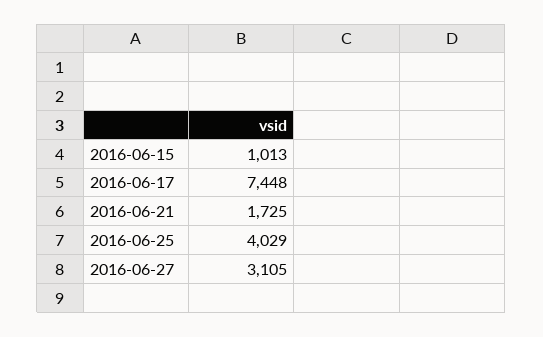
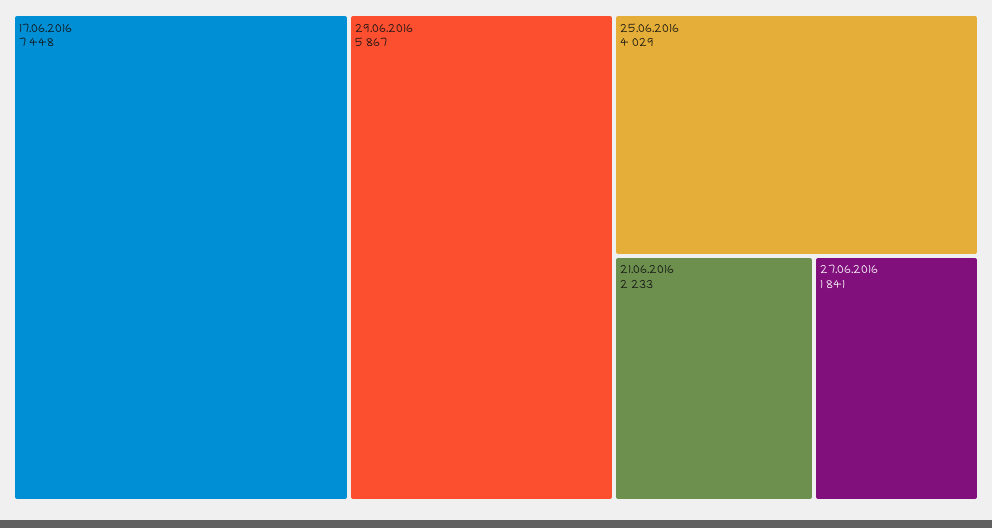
2016-06-15: 1013 -> none
2016-06-21: 1725 -> 2233
2016-06-27: 3105 -> 1841
29.06.2016: none -> 5867

